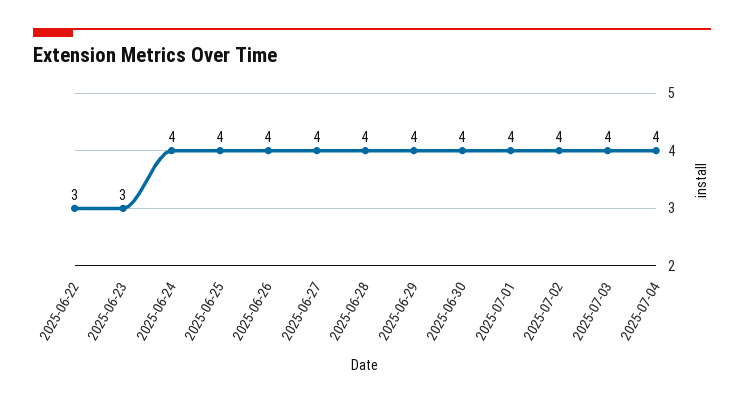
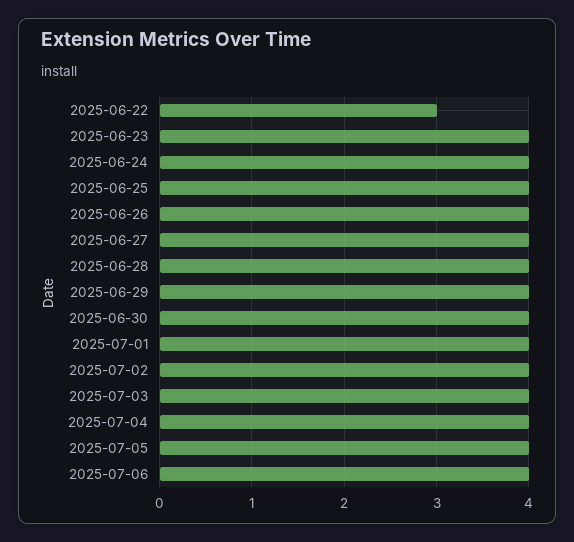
2025-06-23: 3 -> 4
2025-07-05: none -> 4
2025-07-06: none -> 4

